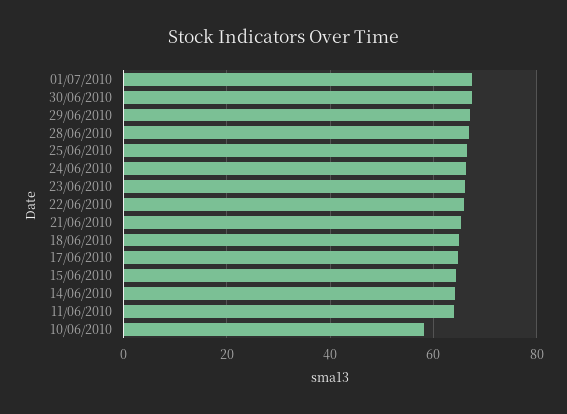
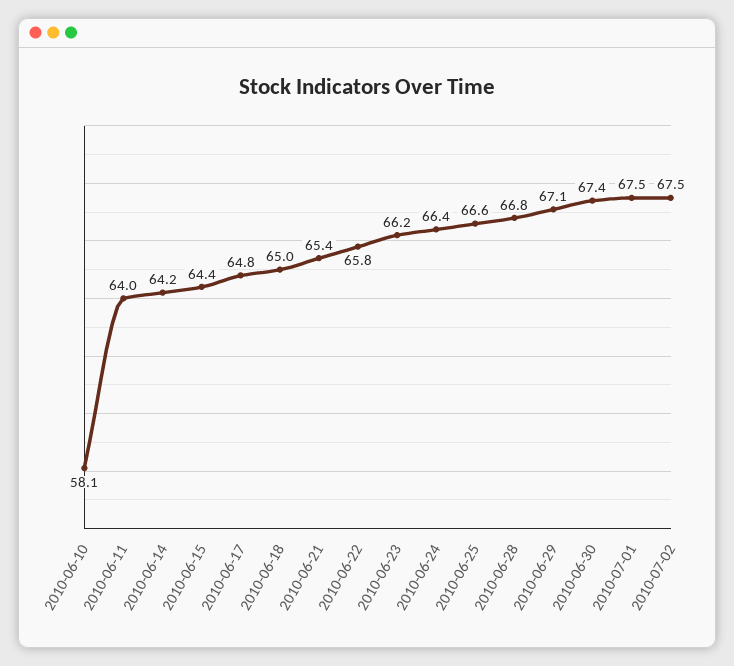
2010-07-02: none -> 67.5

